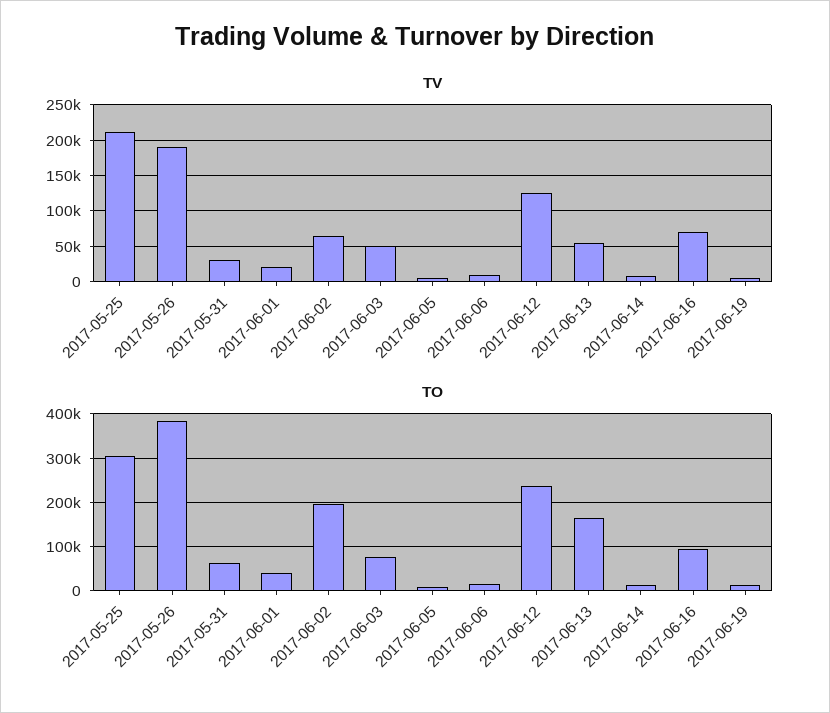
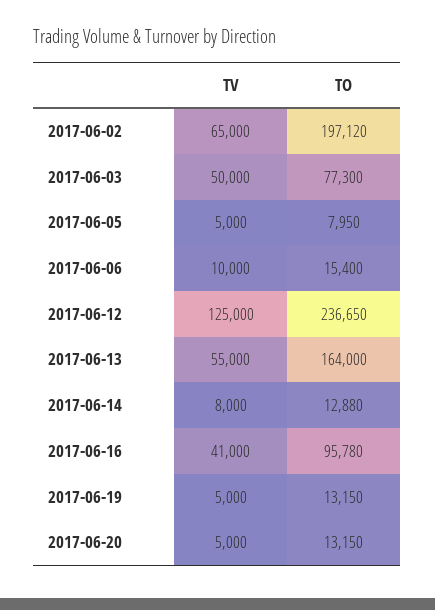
TV, 2017-05-25: 210000 -> none
TV, 2017-05-26: 190000 -> none
TV, 2017-05-31: 30000 -> none
TV, 2017-06-01: 20000 -> none
TV, 2017-06-16: 70000 -> 41000
TO, 2017-05-25: 300000 -> none
TO, 2017-05-26: 380000 -> none
TO, 2017-05-31: 60000 -> none
TO, 2017-06-01: 40000 -> none
TV, 2017-06-20: none -> 5000
TO, 2017-06-20: none -> 13150

